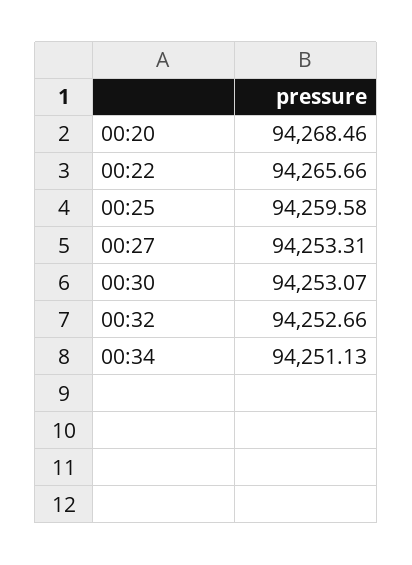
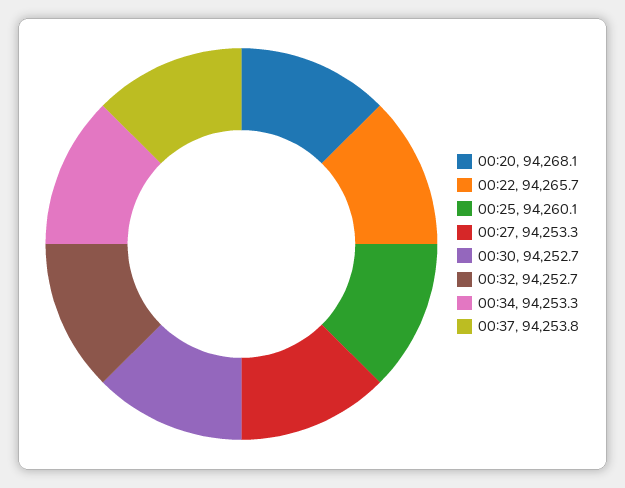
00:20: 94268.46 -> 94268.1
00:25: 94259.58 -> 94260.1
00:30: 94253.07 -> 94252.7
00:34: 94251.13 -> 94253.3
00:37: none -> 94253.8

